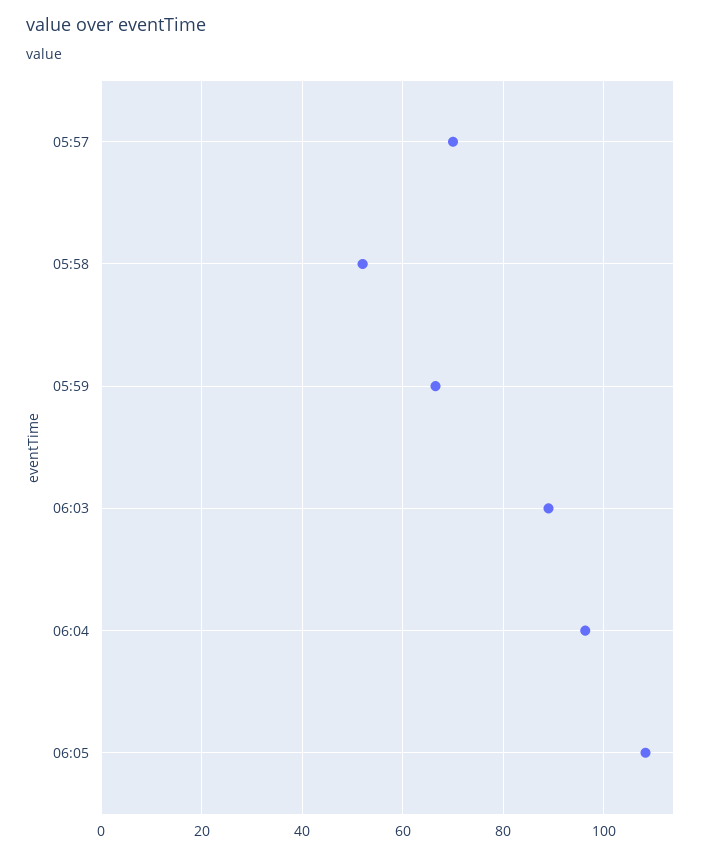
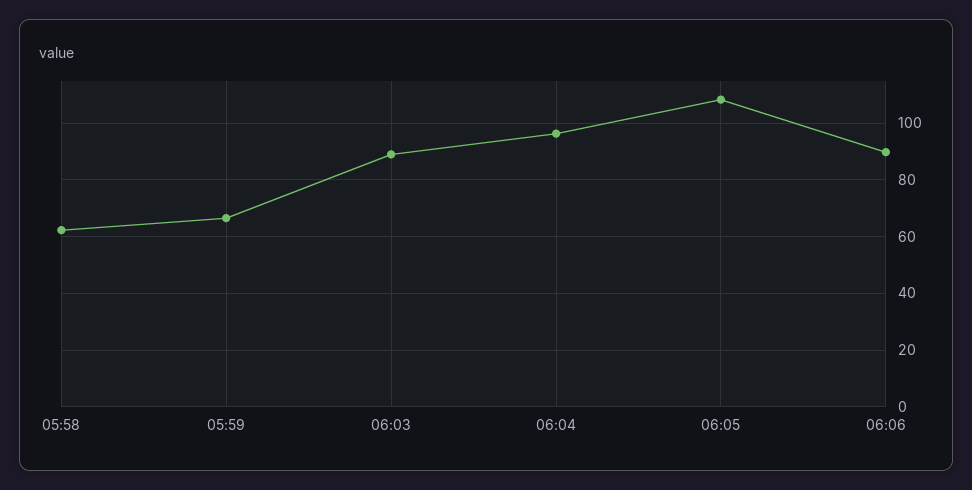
05:57: 70 -> none
05:58: 52 -> 62.5
06:06: none -> 90

